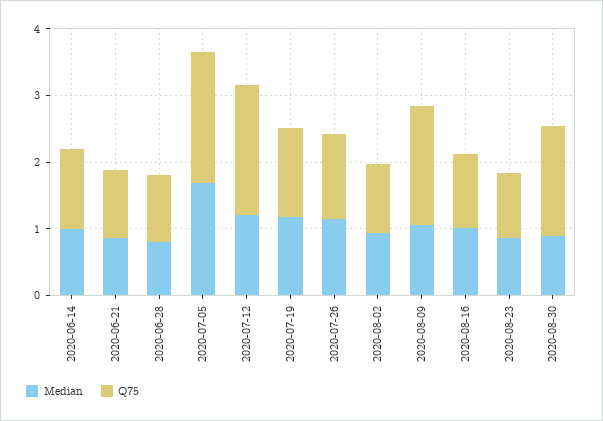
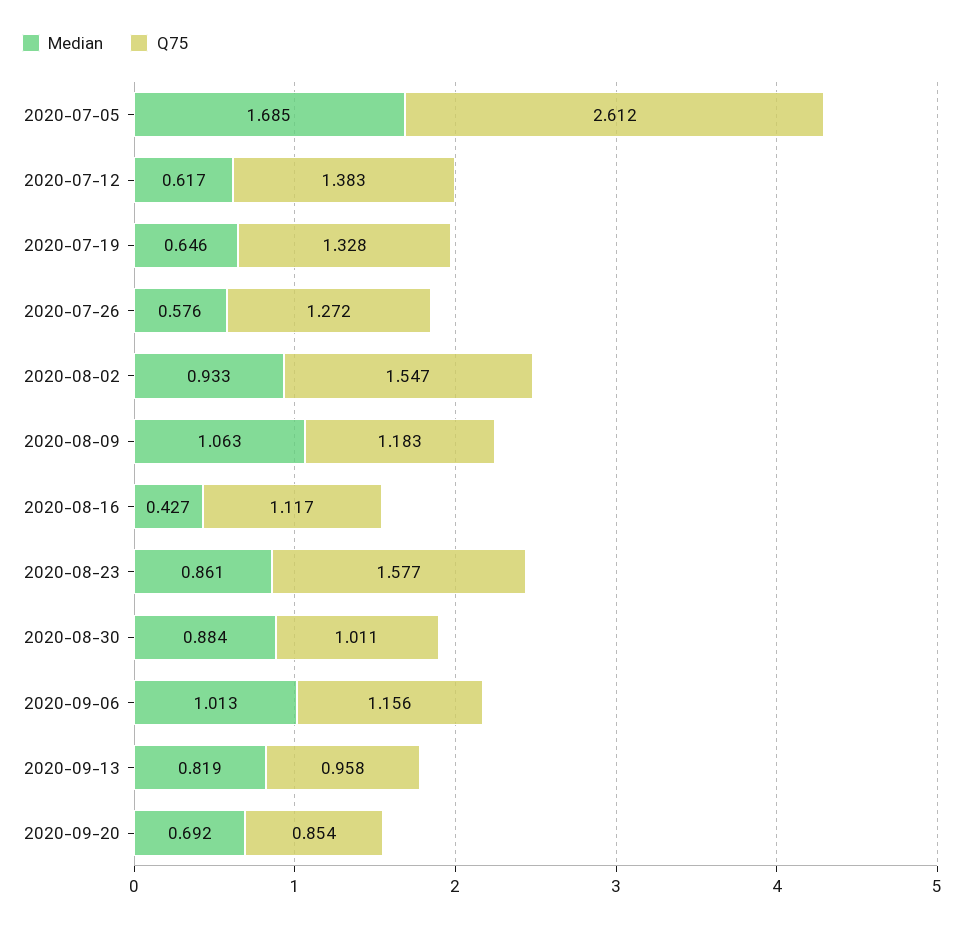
Median, 2020-06-14: 1 -> none
Q75, 2020-06-14: 1.2 -> none
Median, 2020-06-21: 0.8 -> none
Q75, 2020-06-21: 1 -> none
Median, 2020-06-28: 0.8 -> none
Q75, 2020-06-28: 1 -> none
Q75, 2020-07-05: 2 -> 2.612
Median, 2020-07-12: 1.2 -> 0.617
Q75, 2020-07-12: 2 -> 1.383
Median, 2020-07-19: 1.2 -> 0.646
Median, 2020-07-26: 1.2 -> 0.576
Q75, 2020-08-02: 1 -> 1.547
Q75, 2020-08-09: 1.8 -> 1.183
Median, 2020-08-16: 1 -> 0.427
Q75, 2020-08-23: 1 -> 1.577
Q75, 2020-08-30: 1.6 -> 1.011
Median, 2020-09-06: none -> 1.013
Q75, 2020-09-06: none -> 1.156
Median, 2020-09-13: none -> 0.819
Q75, 2020-09-13: none -> 0.958
Median, 2020-09-20: none -> 0.692
Q75, 2020-09-20: none -> 0.854

